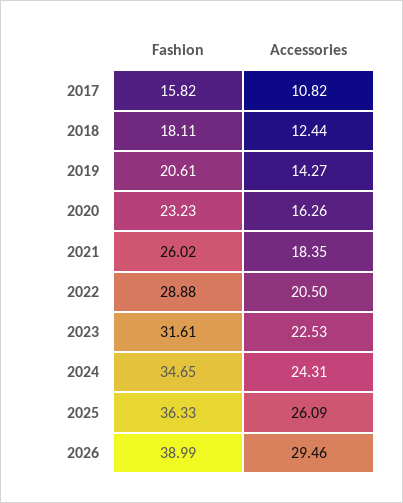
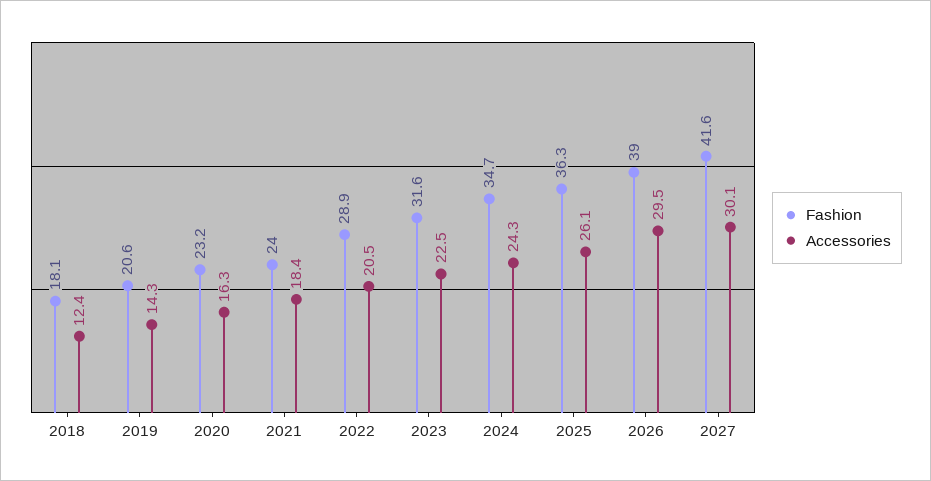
Fashion, 2017: 15.82 -> none
Accessories, 2017: 10.82 -> none
Fashion, 2021: 26.02 -> 24
Fashion, 2027: none -> 41.6
Accessories, 2027: none -> 30.1

